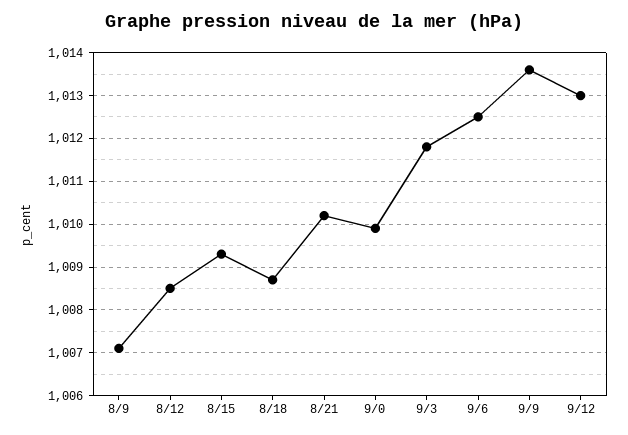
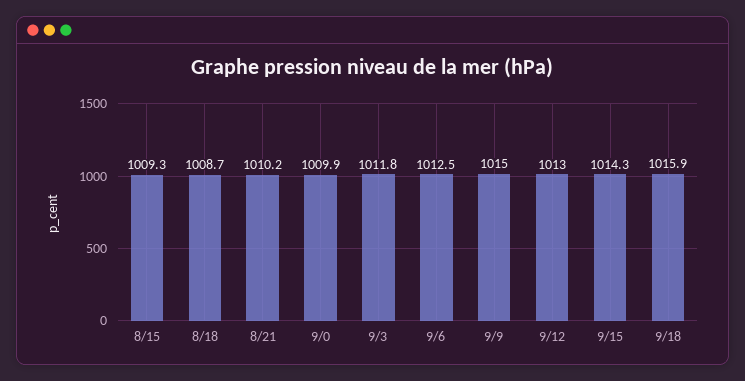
8/9: 1007 -> none
8/12: 1008.5 -> none
9/9: 1013.5 -> 1015
9/15: none -> 1014.3
9/18: none -> 1015.9

